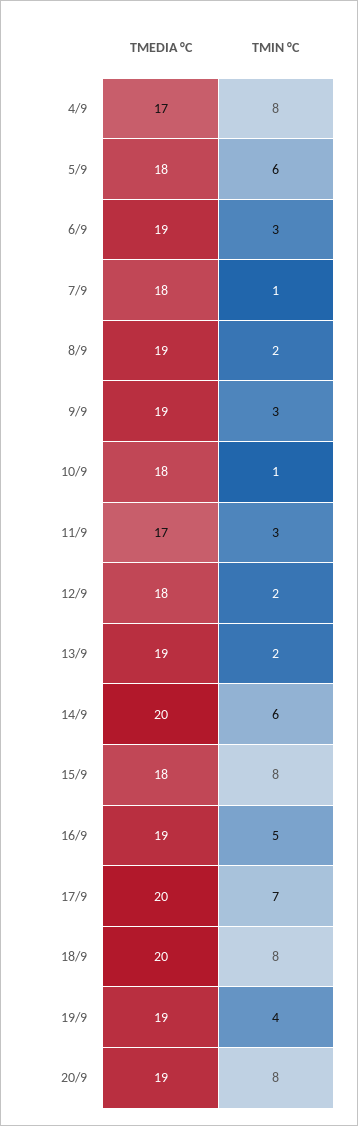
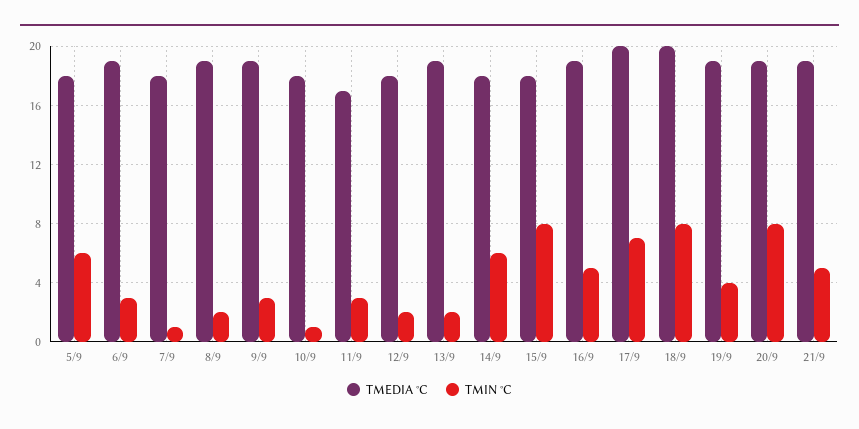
TMEDIA °C, 4/9: 17 -> none
TMIN °C, 4/9: 8 -> none
TMEDIA °C, 14/9: 20 -> 18
TMEDIA °C, 21/9: none -> 19
TMIN °C, 21/9: none -> 5

